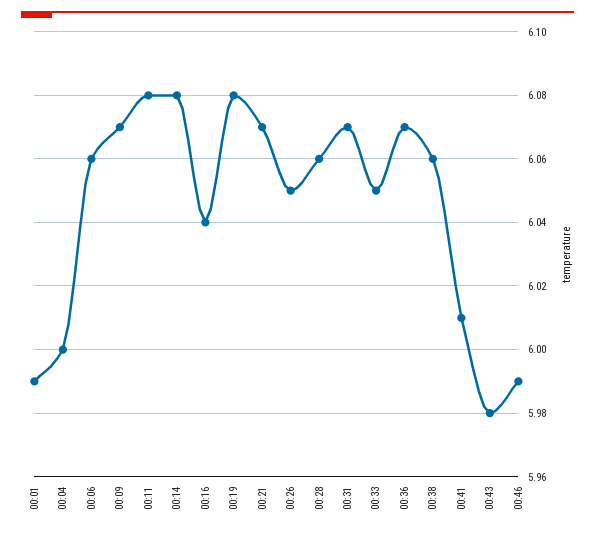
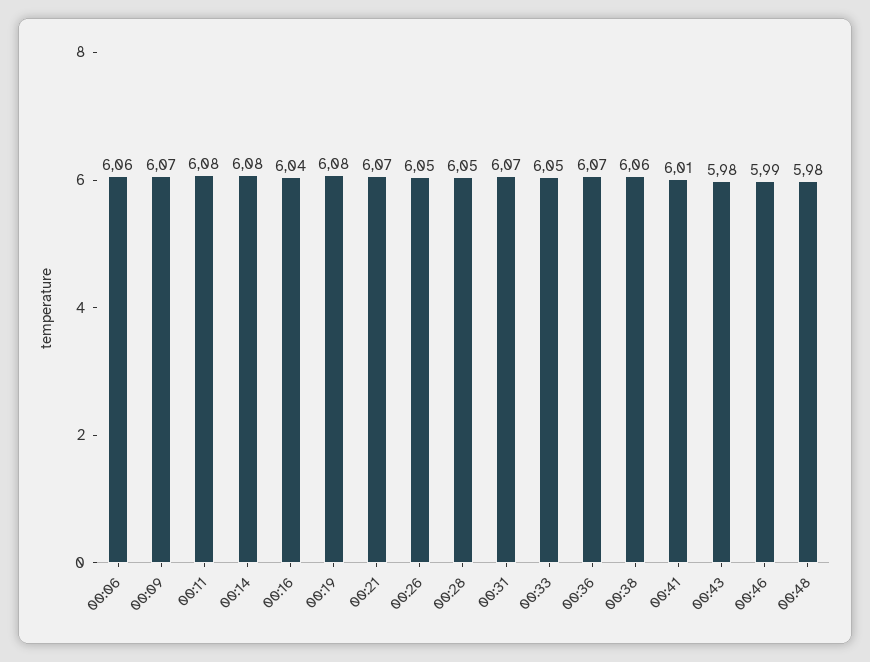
00:01: 5.99 -> none
00:04: 6 -> none
00:28: 6.06 -> 6.05
00:48: none -> 5.98

